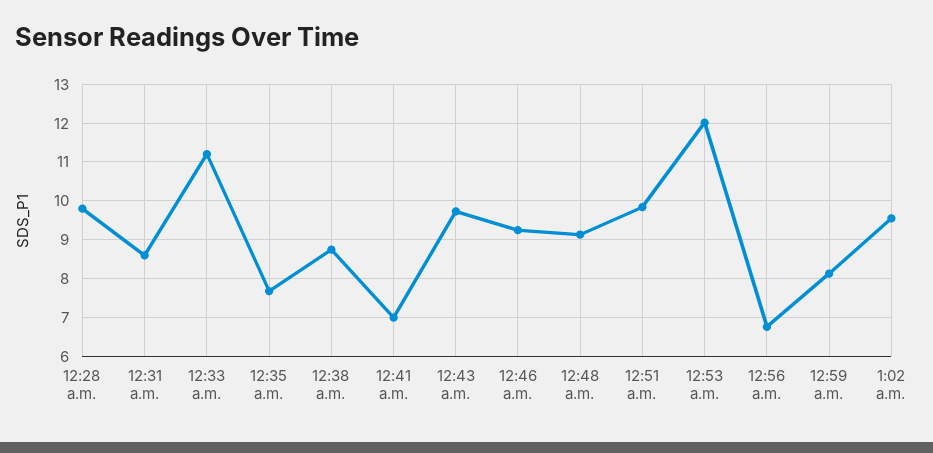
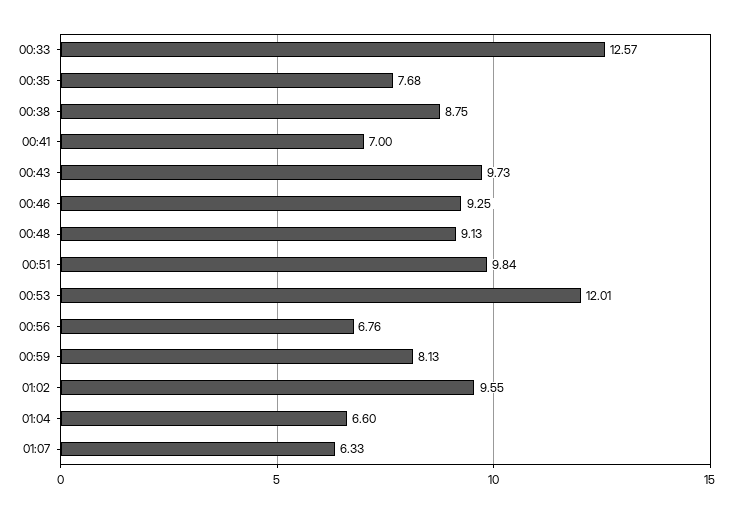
12:28 a.m.: 9.8 -> none
12:31 a.m.: 8.6 -> none
12:33 a.m.: 11.2 -> 12.57
01:04: none -> 6.6
01:07: none -> 6.33

